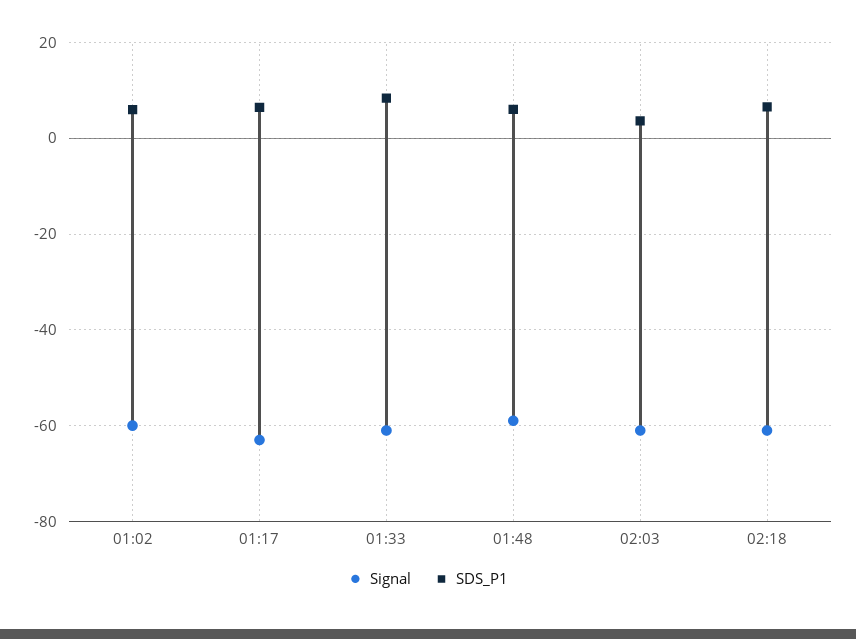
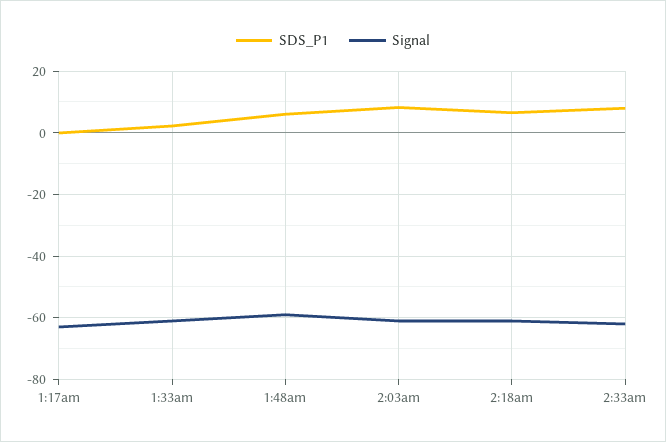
Signal, 01:02: -60 -> none
SDS_P1, 01:02: 6 -> none
SDS_P1, 01:17: 6 -> 0
SDS_P1, 01:33: 8 -> 2
SDS_P1, 02:03: 4 -> 8
SDS_P1, 2:33am: none -> 8
Signal, 2:33am: none -> -62

